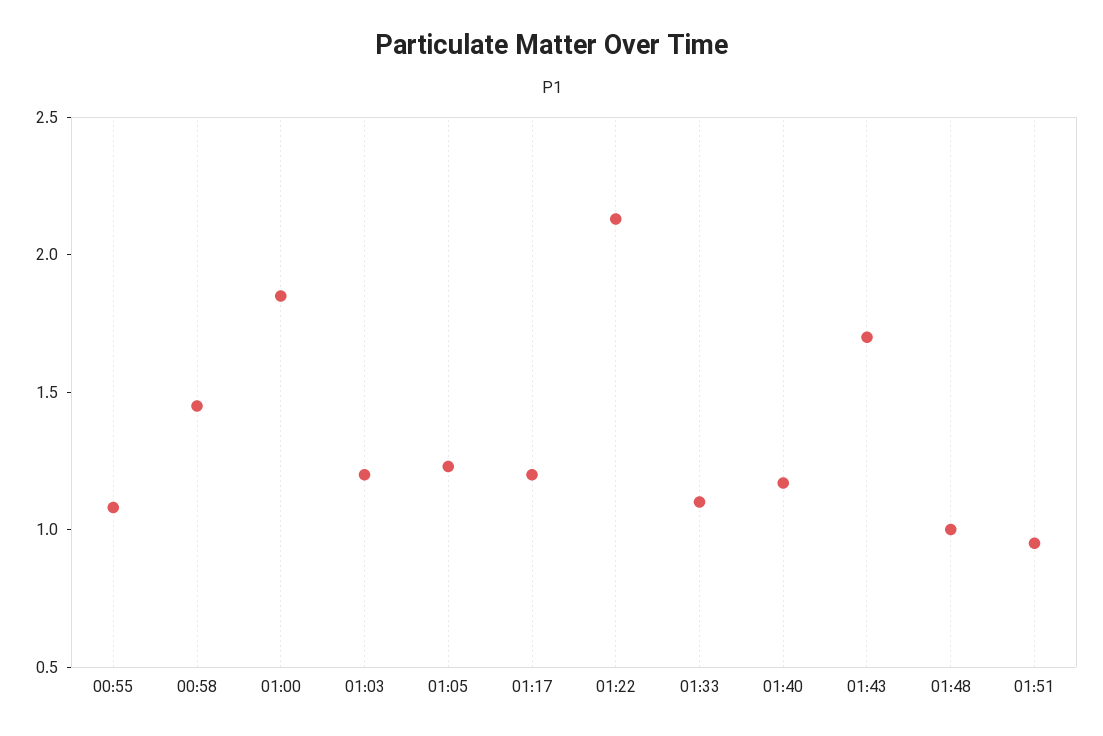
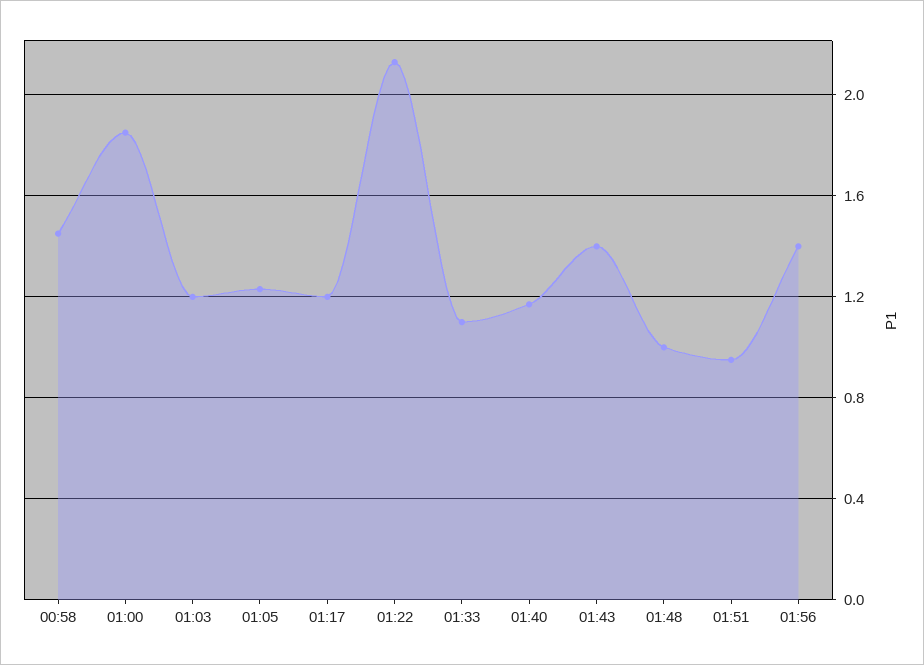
00:55: 1.1 -> none
01:43: 1.7 -> 1.4
01:56: none -> 1.4

